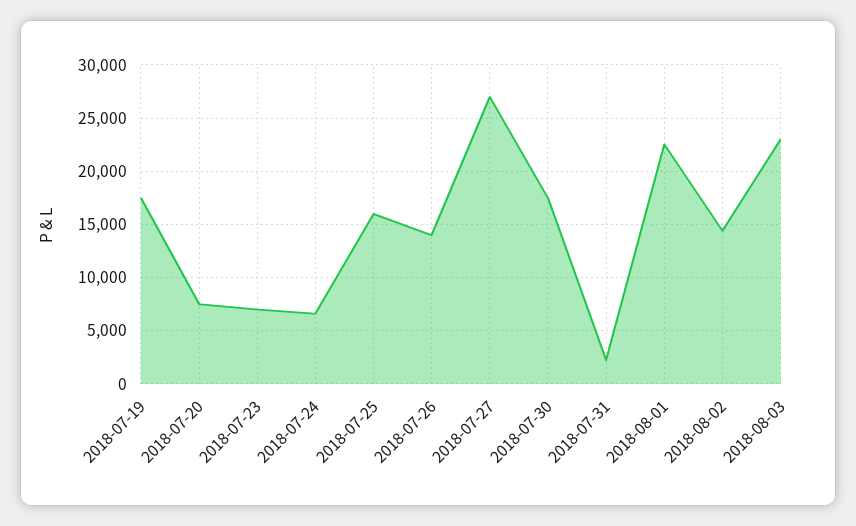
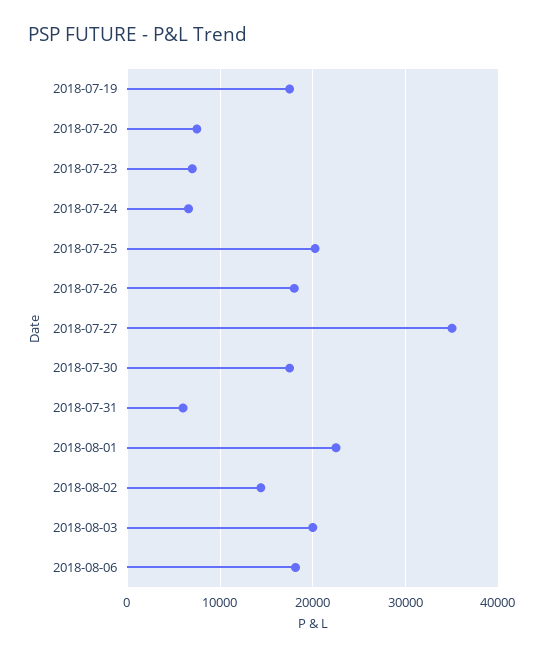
2018-07-25: 16000 -> 20000
2018-07-26: 14000 -> 18000
2018-07-27: 27000 -> 35000
2018-07-31: 2000 -> 6000
2018-08-03: 23000 -> 20000
2018-08-06: none -> 18000

